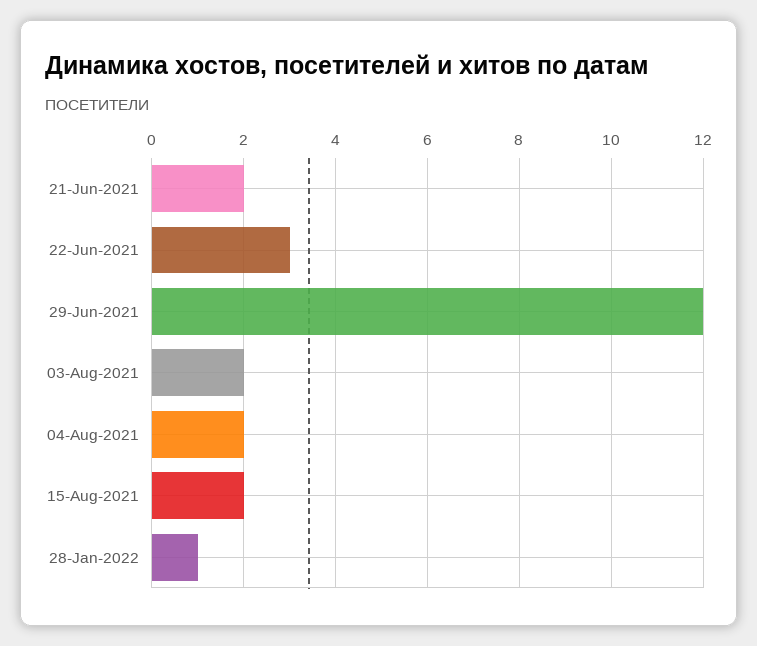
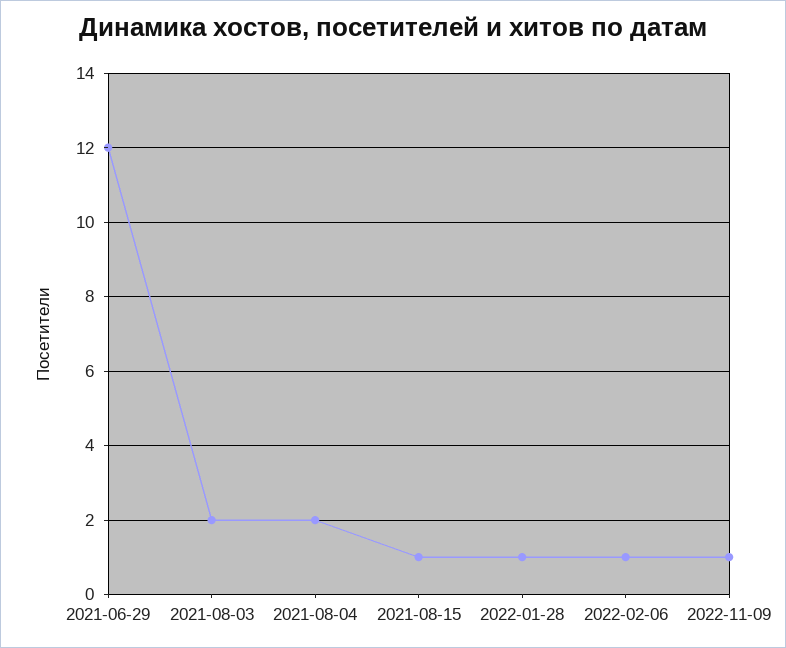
21-Jun-2021: 2 -> none
22-Jun-2021: 3 -> none
15-Aug-2021: 2 -> 1
2022-02-06: none -> 1
2022-11-09: none -> 1

